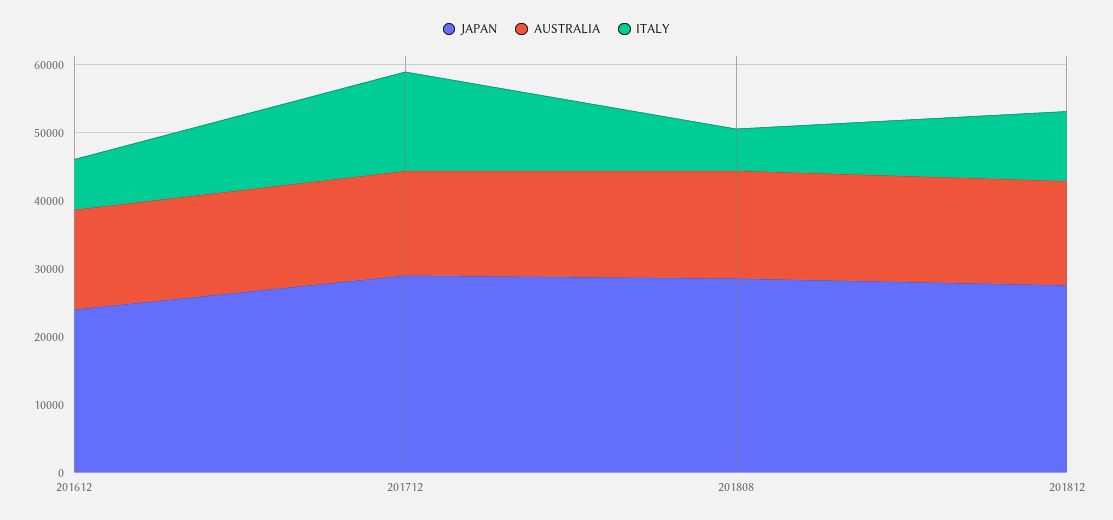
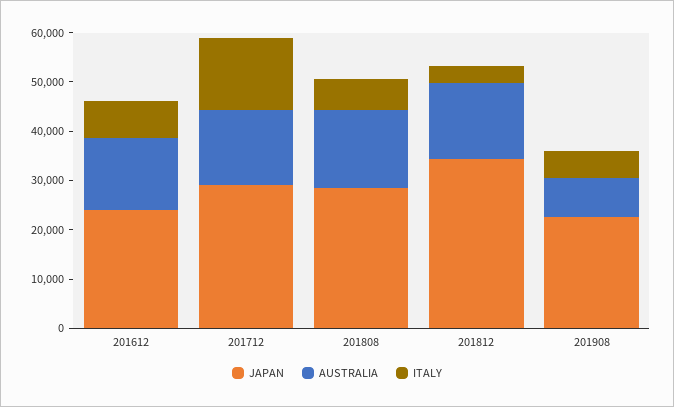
JAPAN, 201812: 28000 -> 34000
ITALY, 201812: 10000 -> 4000
JAPAN, 201908: none -> 22000
AUSTRALIA, 201908: none -> 8000
ITALY, 201908: none -> 6000

